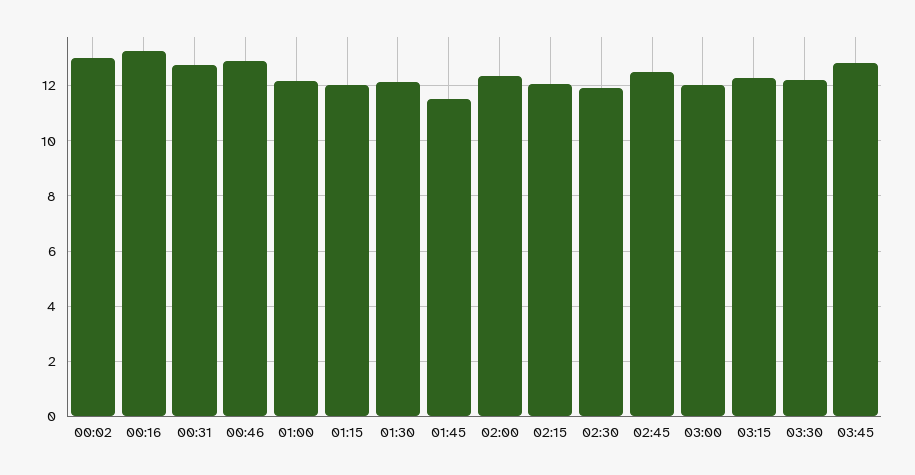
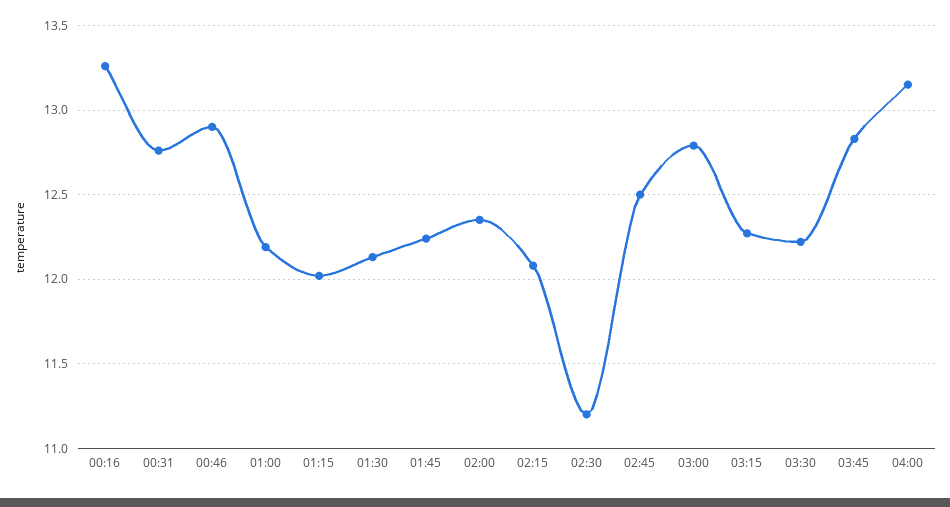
00:02: 13 -> none
01:45: 11.5 -> 12.25
02:30: 12 -> 11.2
03:00: 12 -> 12.8
04:00: none -> 13.15

